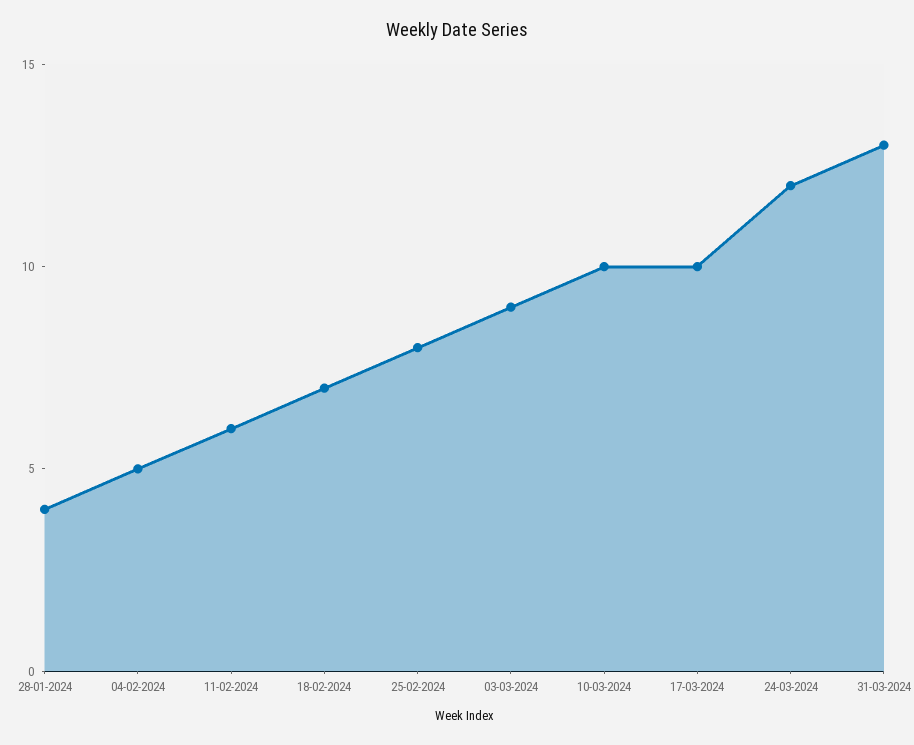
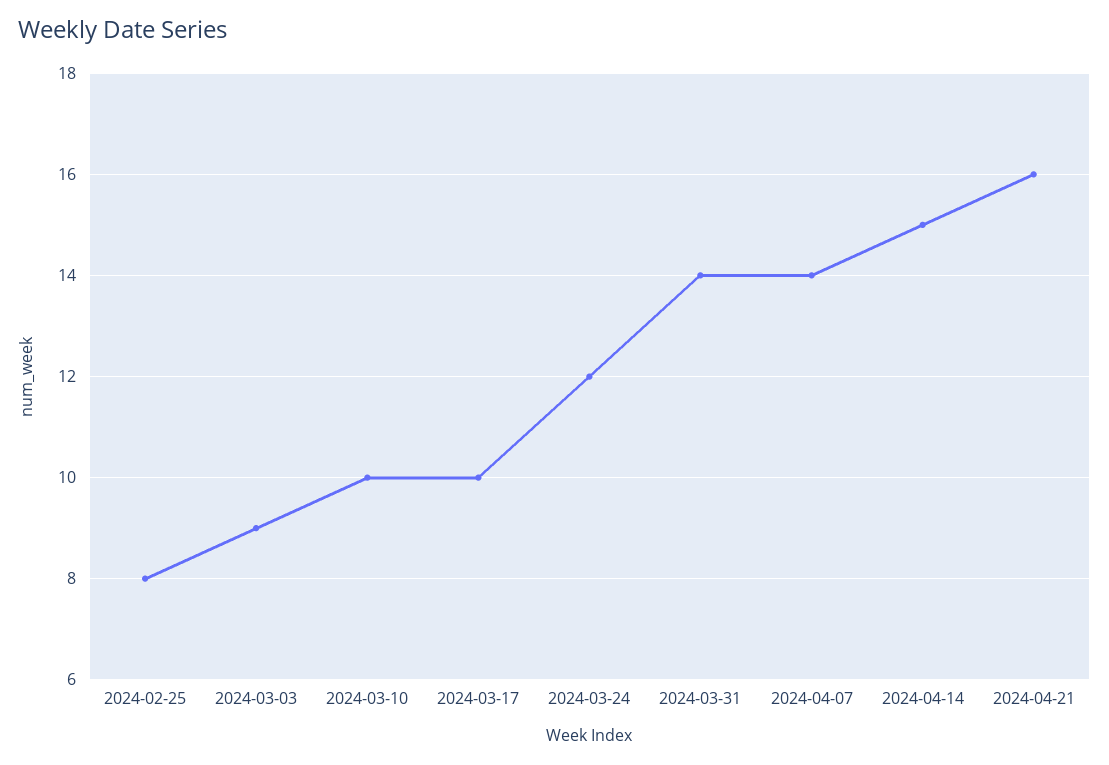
28-01-2024: 4 -> none
04-02-2024: 5 -> none
11-02-2024: 6 -> none
18-02-2024: 7 -> none
31-03-2024: 13 -> 14
2024-04-07: none -> 14
2024-04-14: none -> 15
2024-04-21: none -> 16

